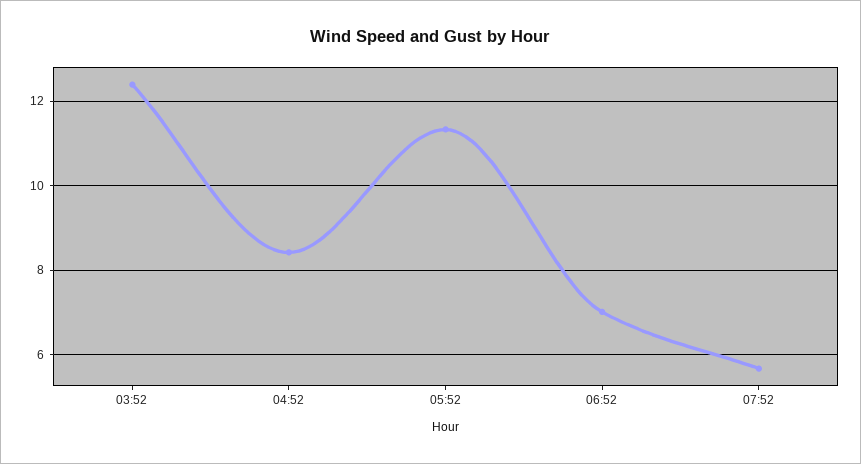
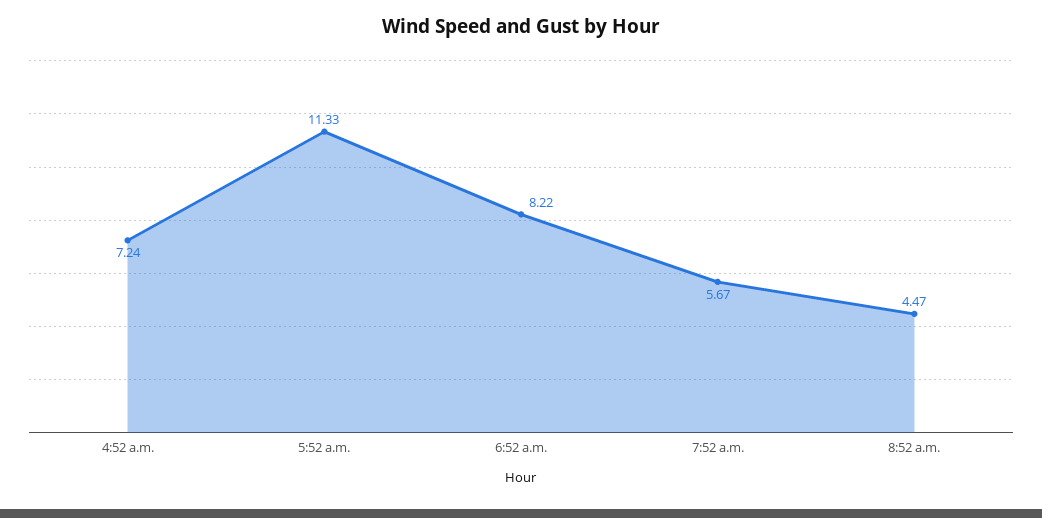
03:52: 12.4 -> none
04:52: 8.4 -> 7.24
06:52: 7 -> 8.22
8:52 a.m.: none -> 4.47

